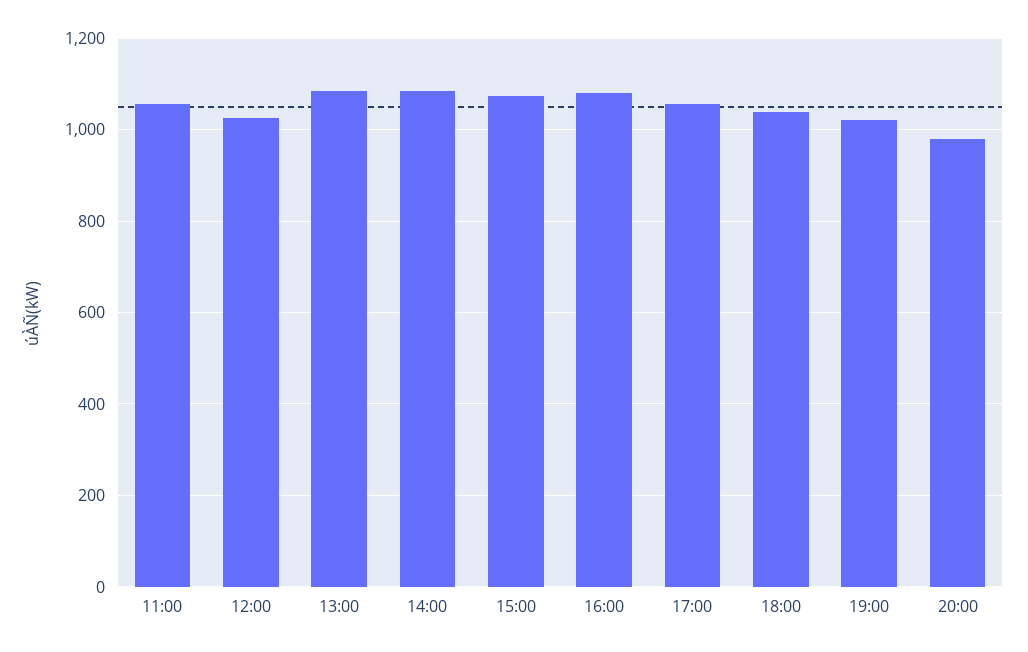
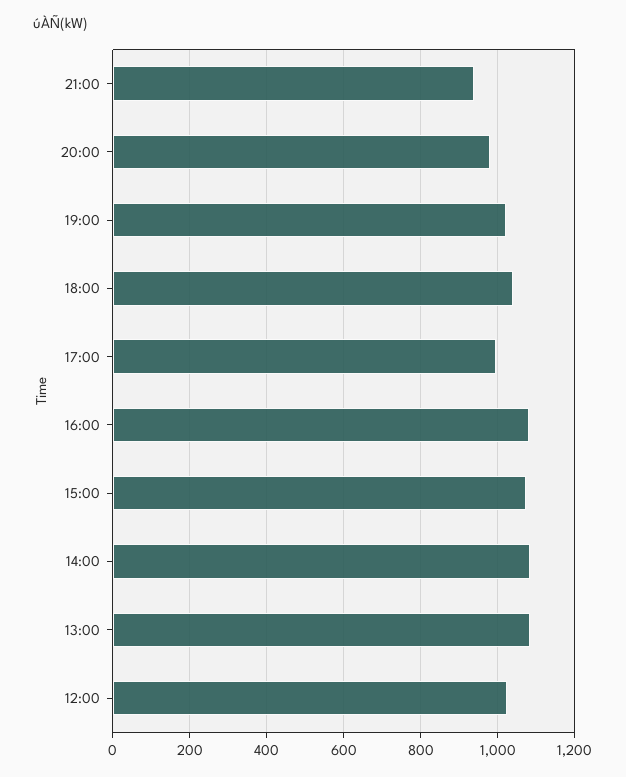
11:00: 1060 -> none
17:00: 1060 -> 1000
21:00: none -> 940

